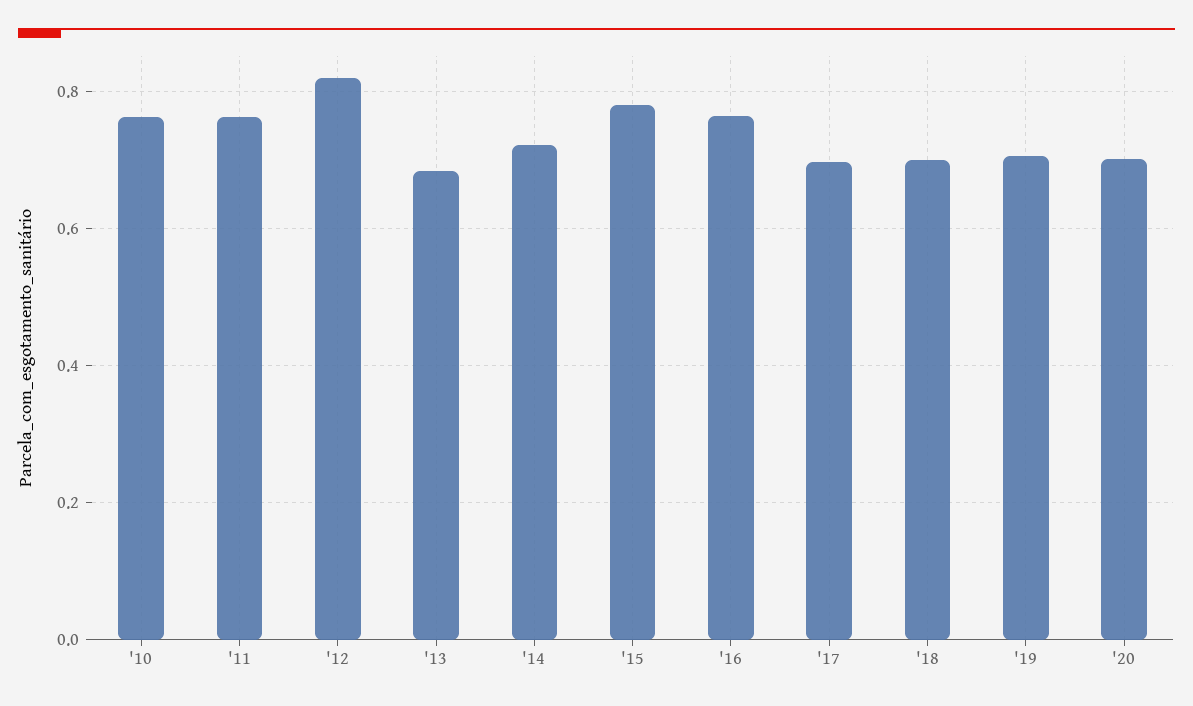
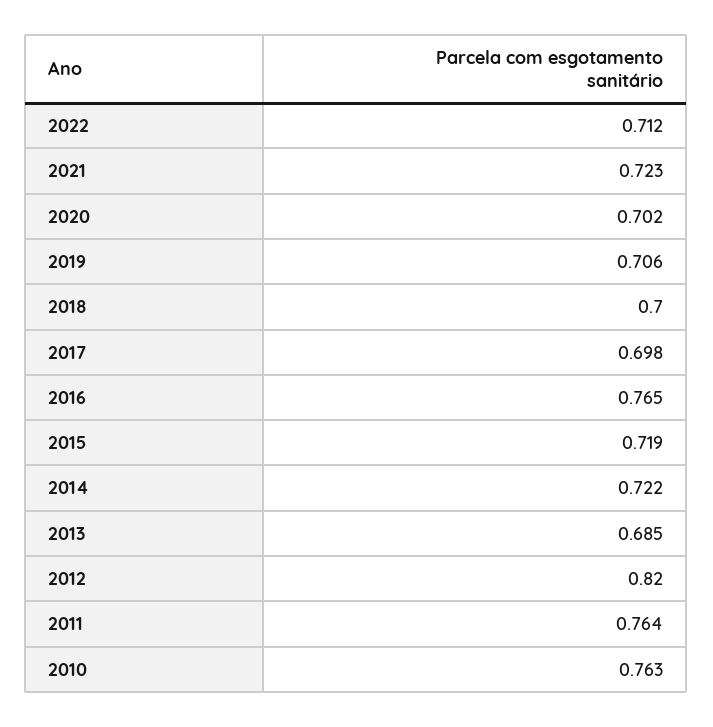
'15: 0.78 -> 0.719
2022: none -> 0.712
2021: none -> 0.723

